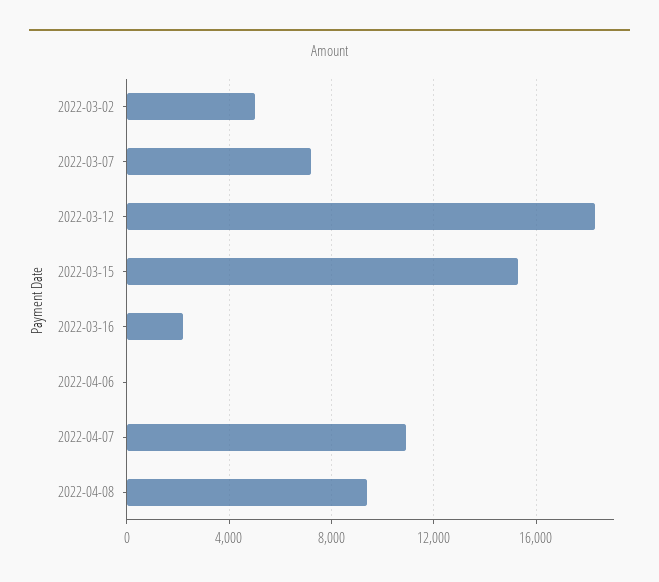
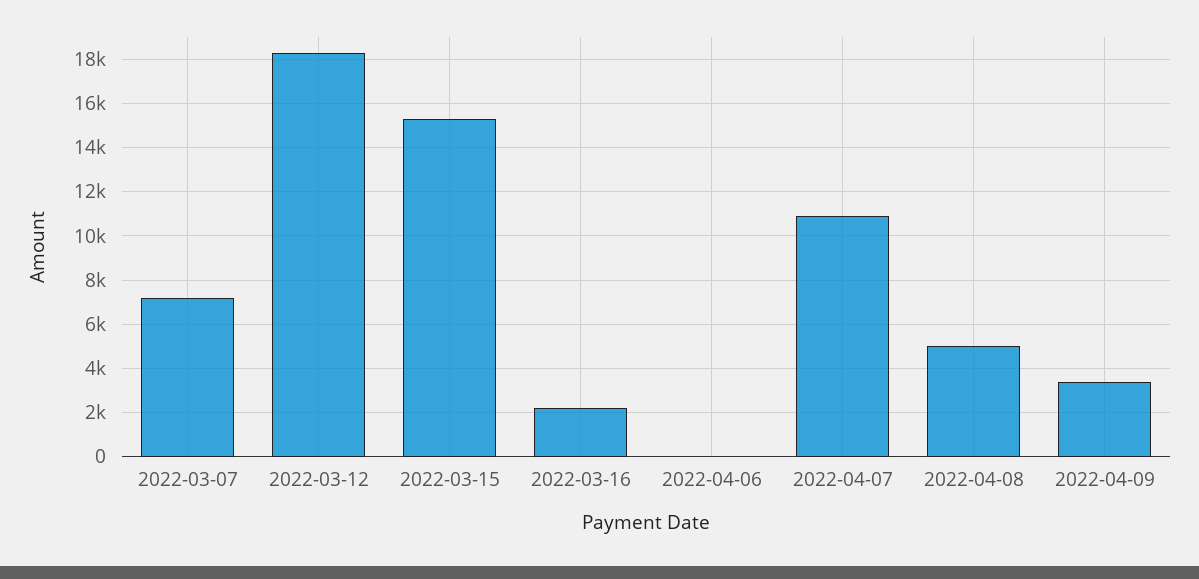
2022-03-02: 5000 -> none
2022-04-08: 9500 -> 5000
2022-04-09: none -> 3500

